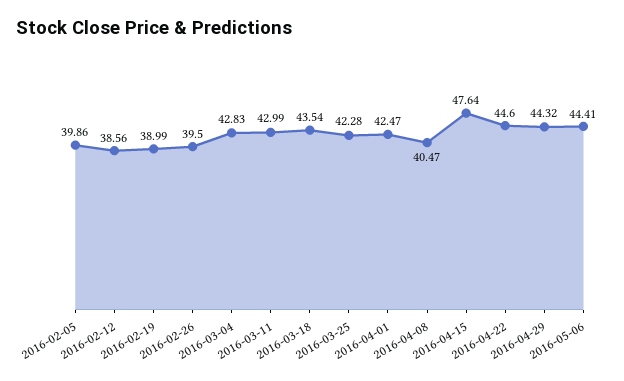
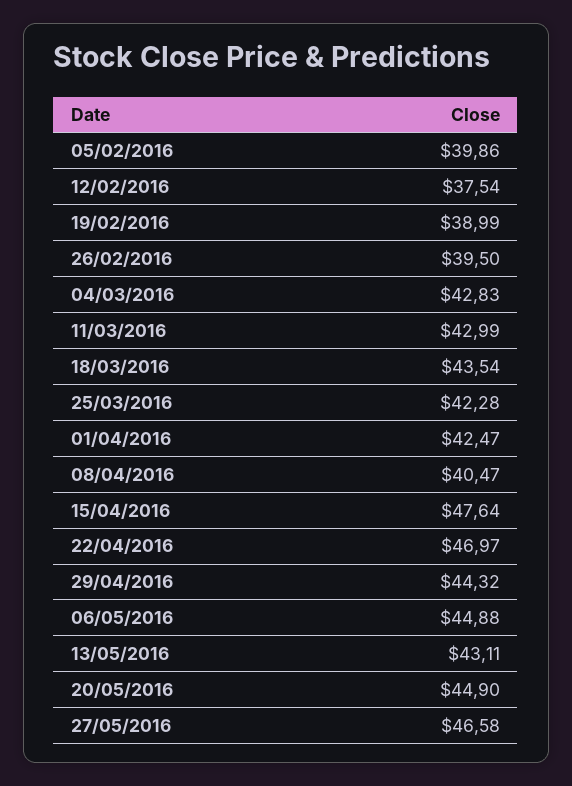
2016-02-12: 38.56 -> 37.54
2016-04-22: 44.6 -> 46.97
2016-05-06: 44.41 -> 44.88
13/05/2016: none -> 43.11
20/05/2016: none -> 44.9
27/05/2016: none -> 46.58

